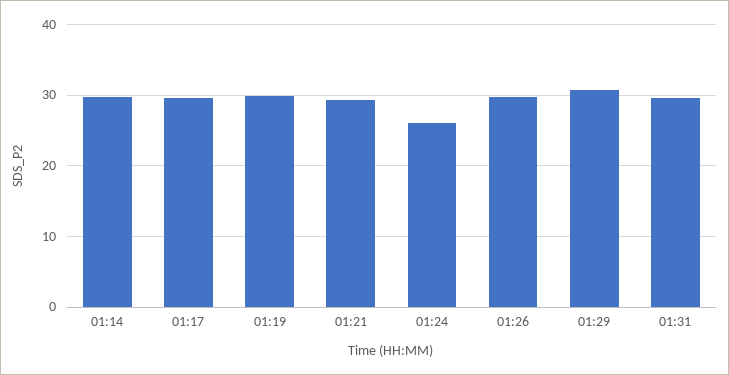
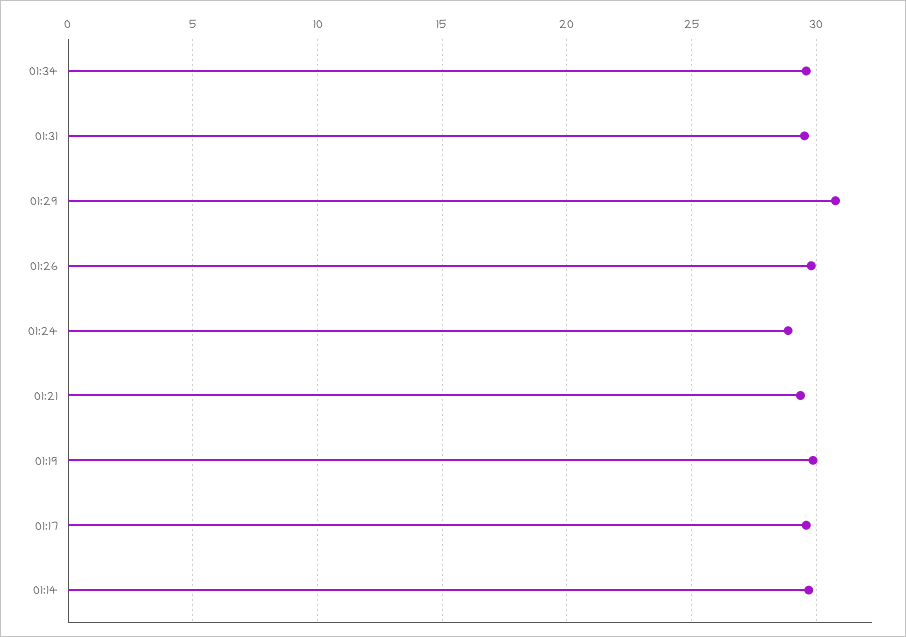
01:24: 26 -> 29
01:34: none -> 29.5

